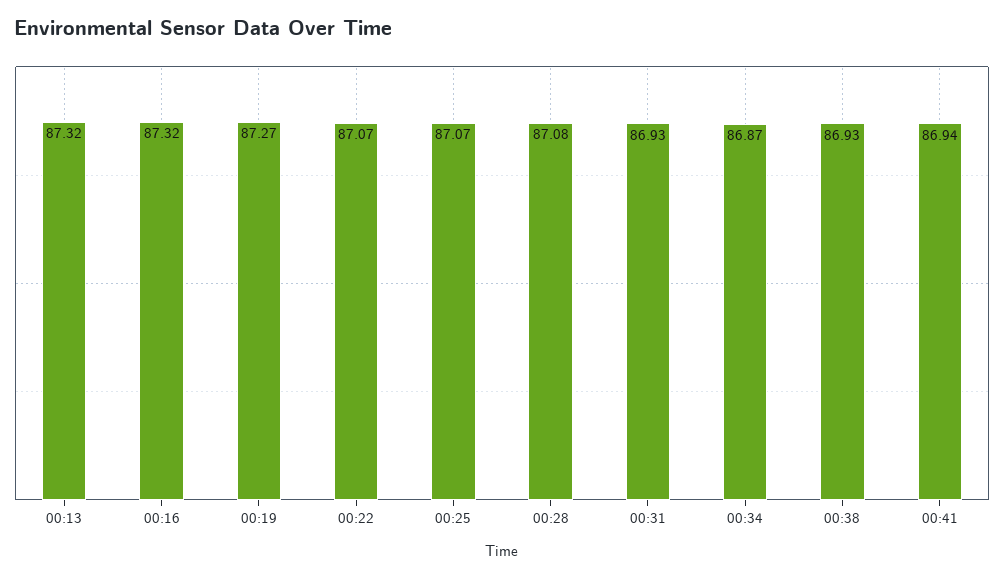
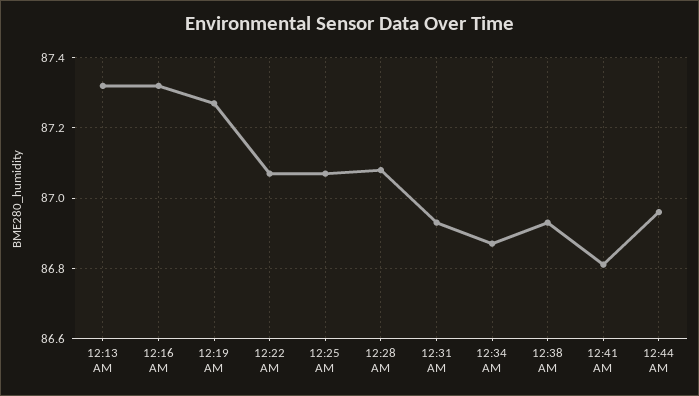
00:41: 86.94 -> 86.8
12:44 AM: none -> 86.95

